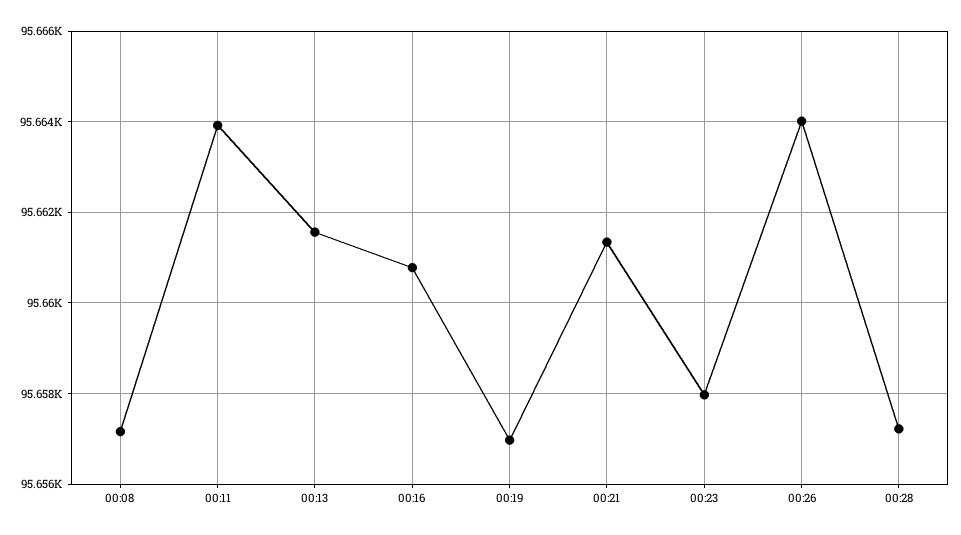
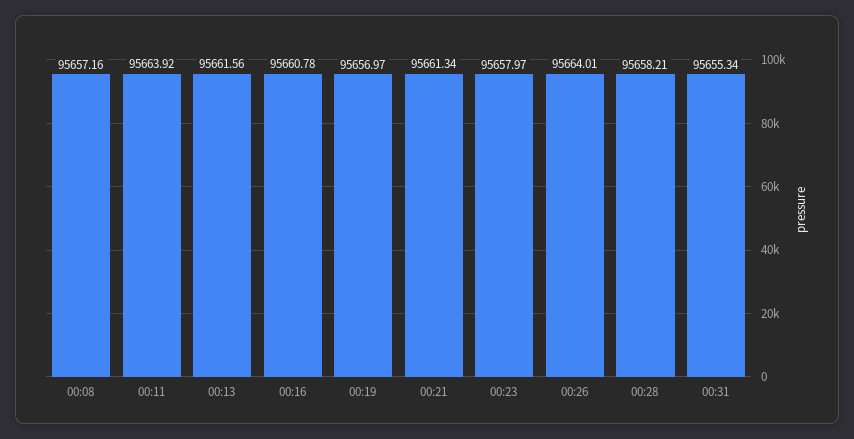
00:28: 95657.2 -> 95658.21
00:31: none -> 95655.34

